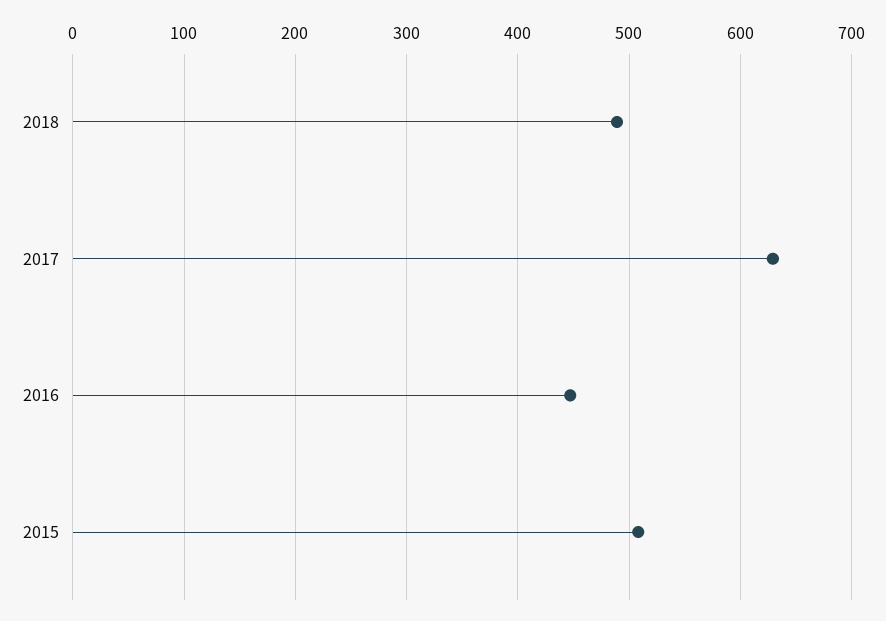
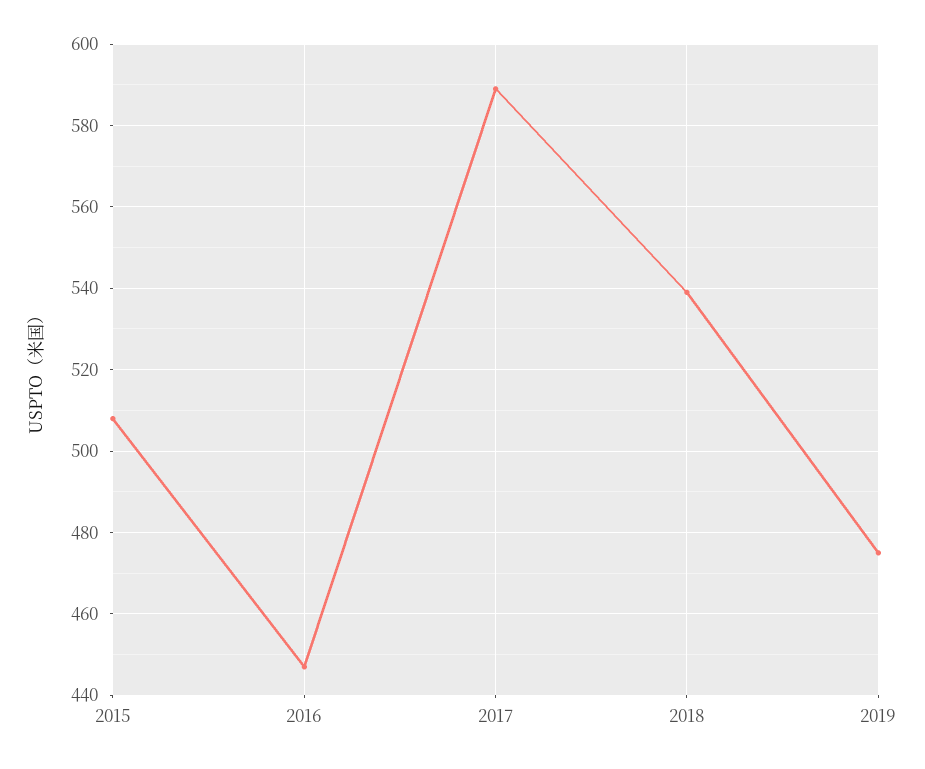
2018: 490 -> 540
2017: 630 -> 590
2019: none -> 475

